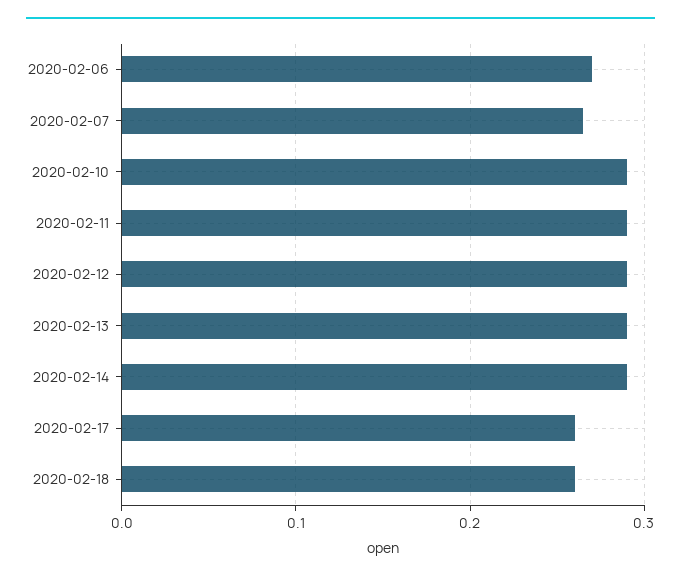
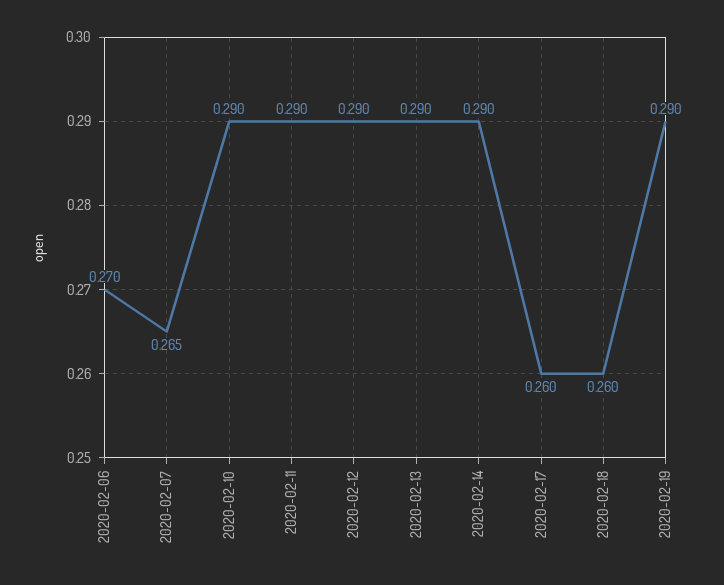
2020-02-19: none -> 0.29

